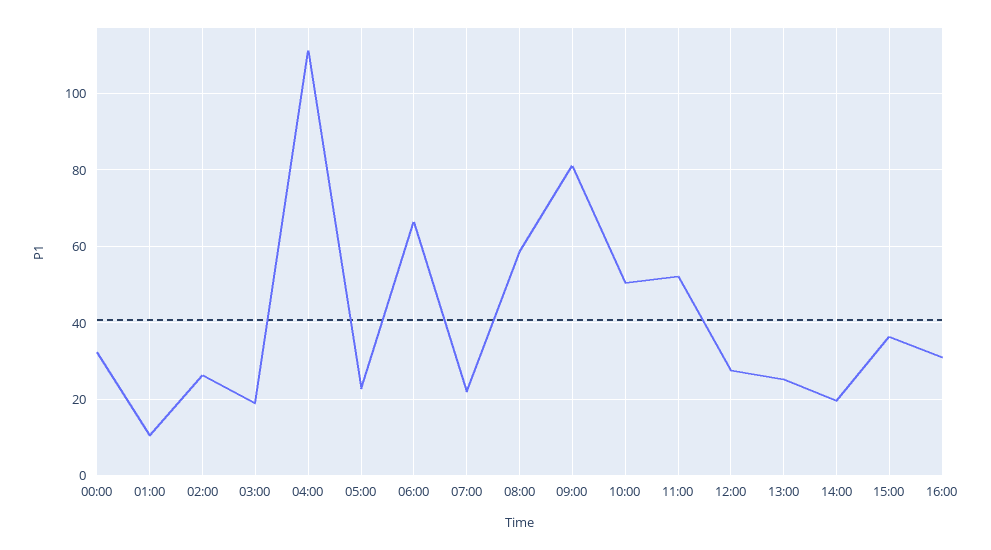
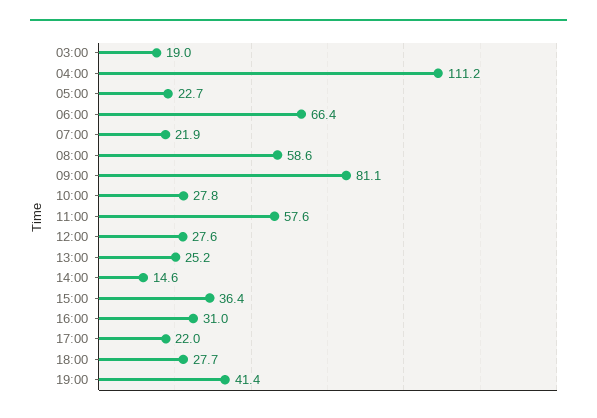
00:00: 32 -> none
01:00: 10 -> none
02:00: 26 -> none
10:00: 50 -> 27.8
11:00: 52 -> 57.6
14:00: 20 -> 14.6
17:00: none -> 22
18:00: none -> 27.7
19:00: none -> 41.4

